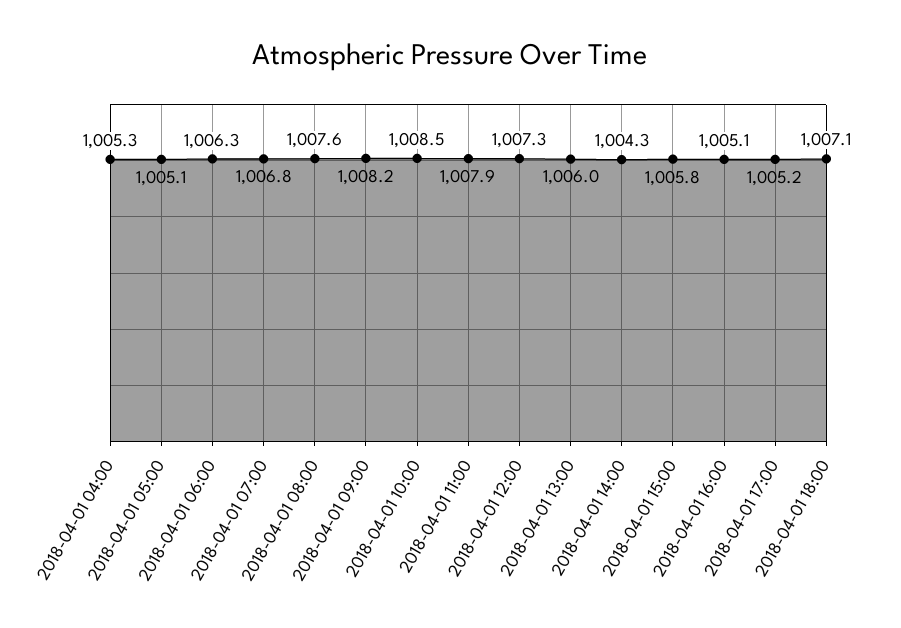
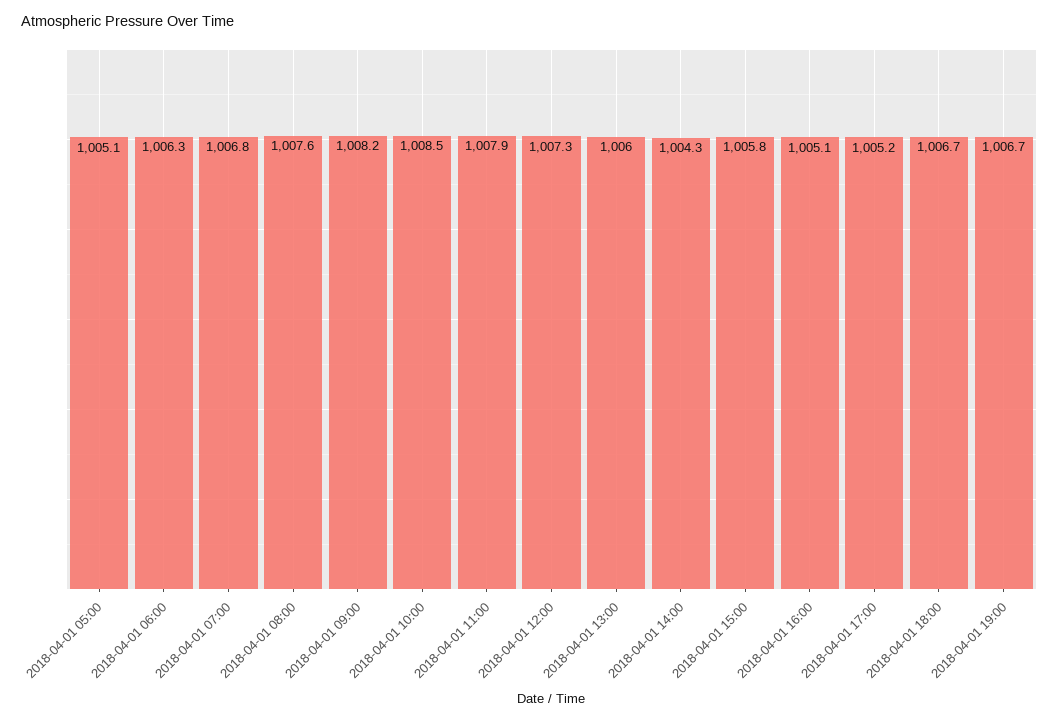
2018-04-01 04:00: 1005.3 -> none
2018-04-01 18:00: 1007.1 -> 1006.7
2018-04-01 19:00: none -> 1006.7

